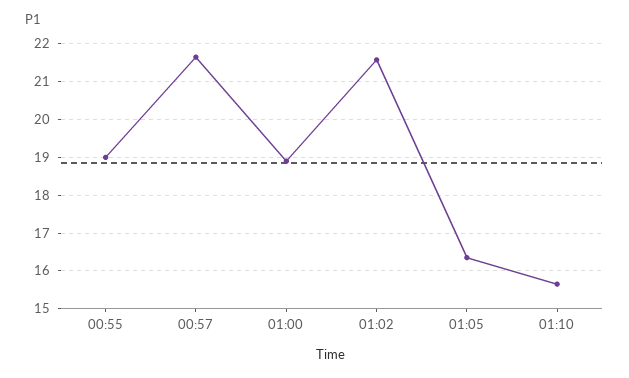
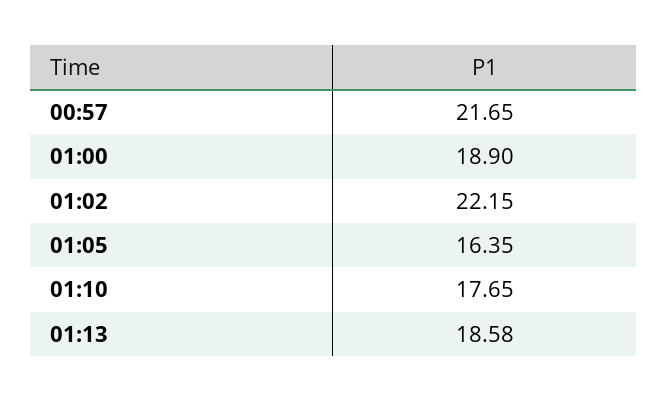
00:55: 19 -> none
01:02: 21.6 -> 22.15
01:10: 15.6 -> 17.65
01:13: none -> 18.58

